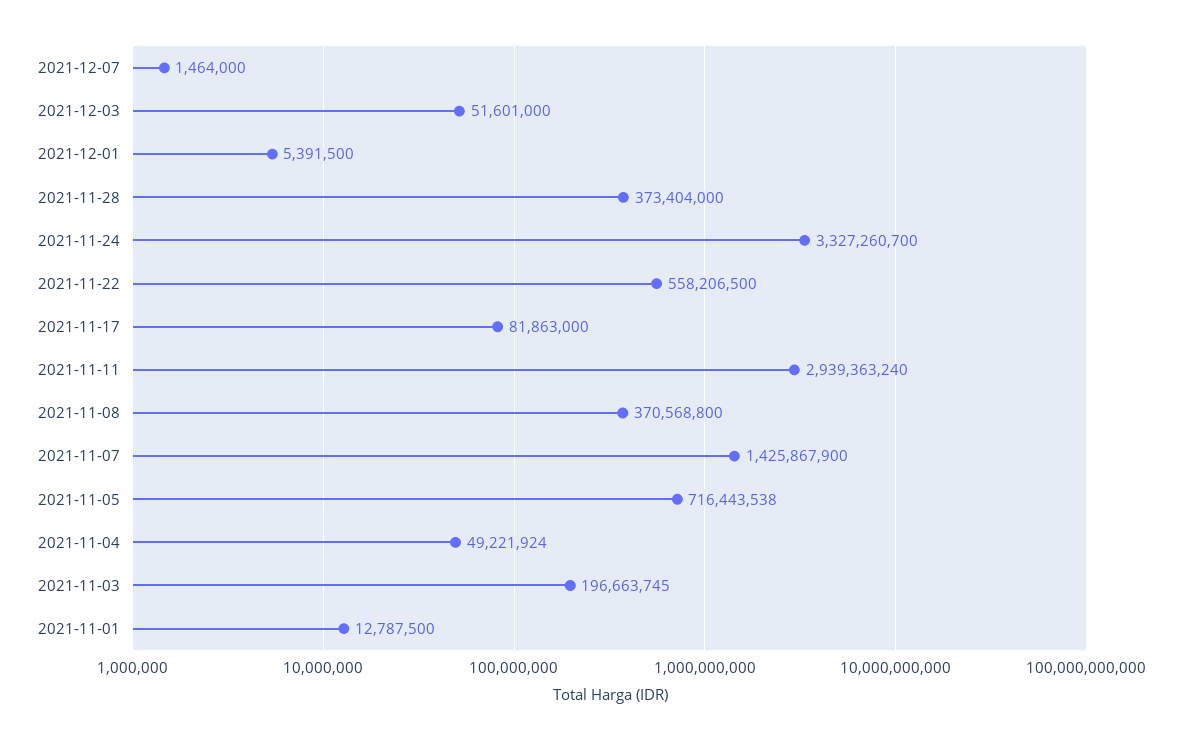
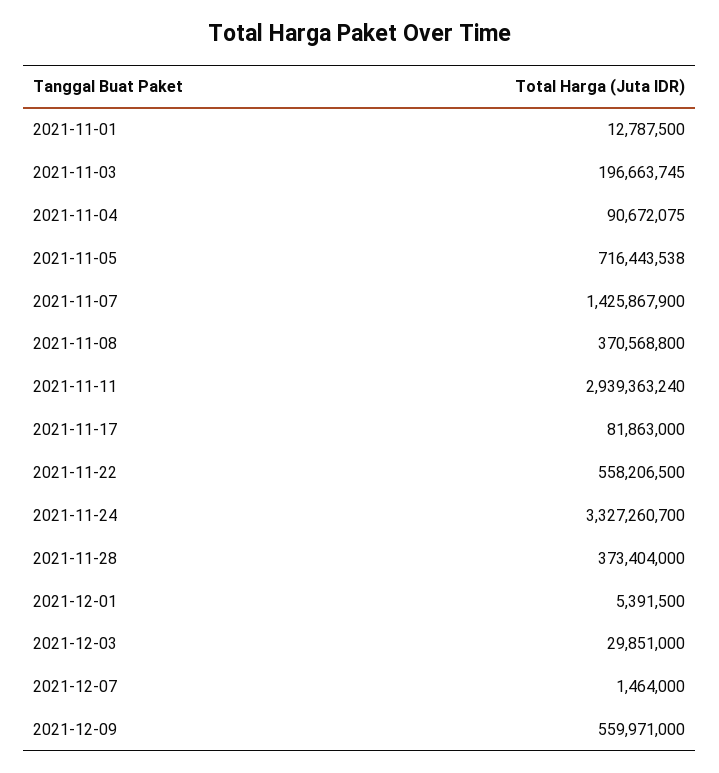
2021-12-03: 51601000 -> 29851000
2021-11-04: 49221924 -> 90672075
2021-12-09: none -> 559971000

